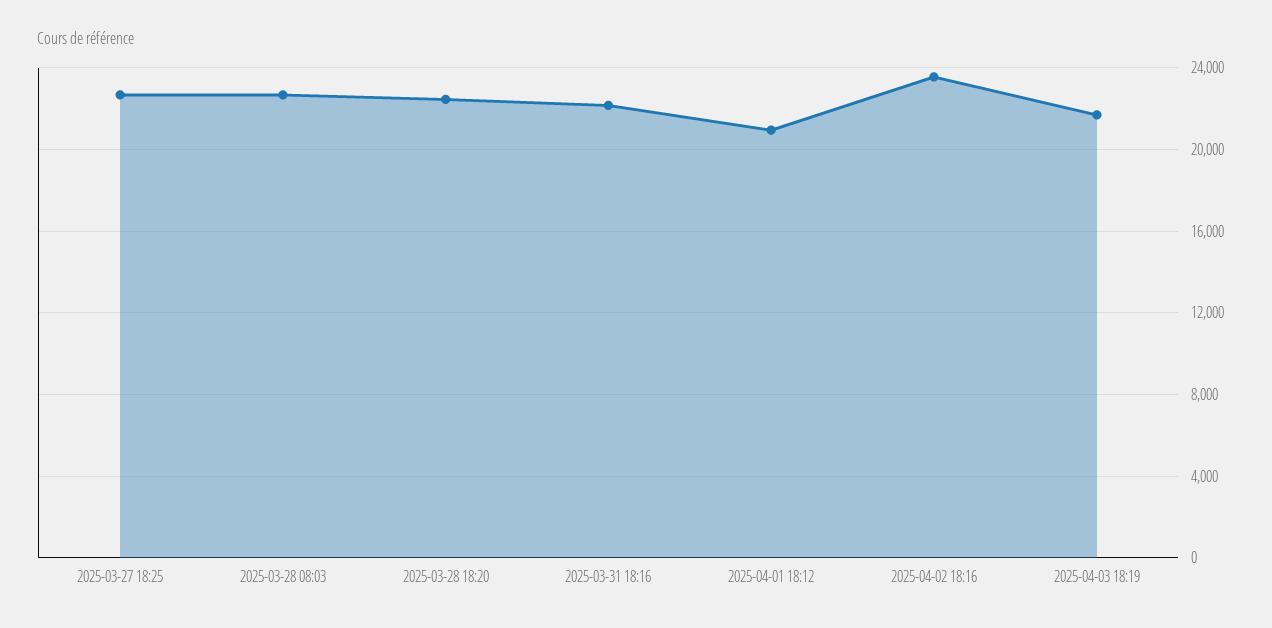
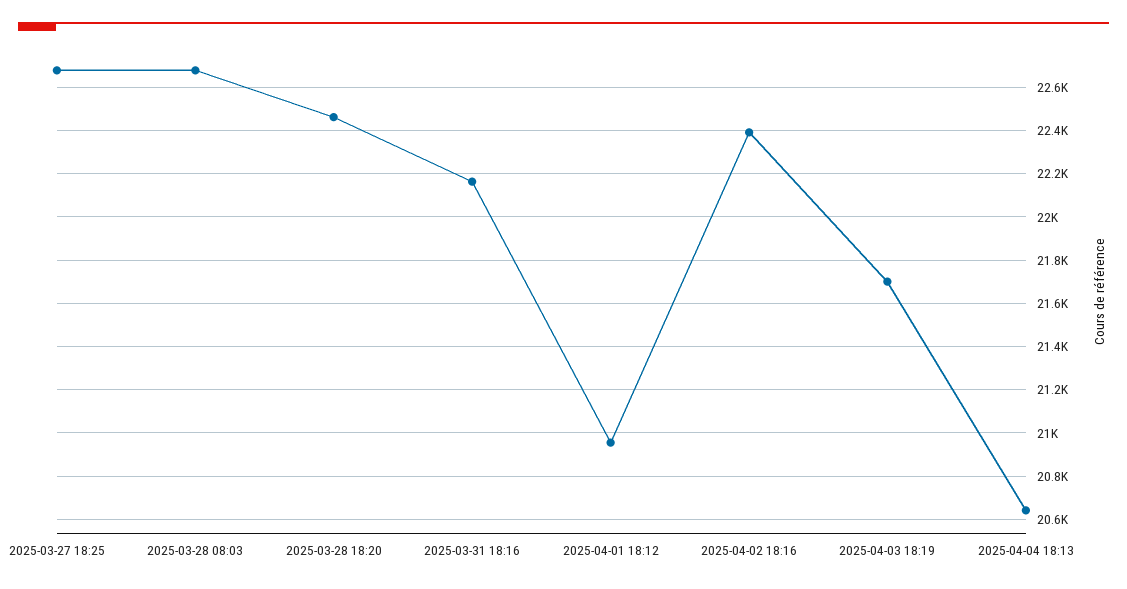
2025-04-02 18:16: 23500 -> 22400
2025-04-04 18:13: none -> 20650

